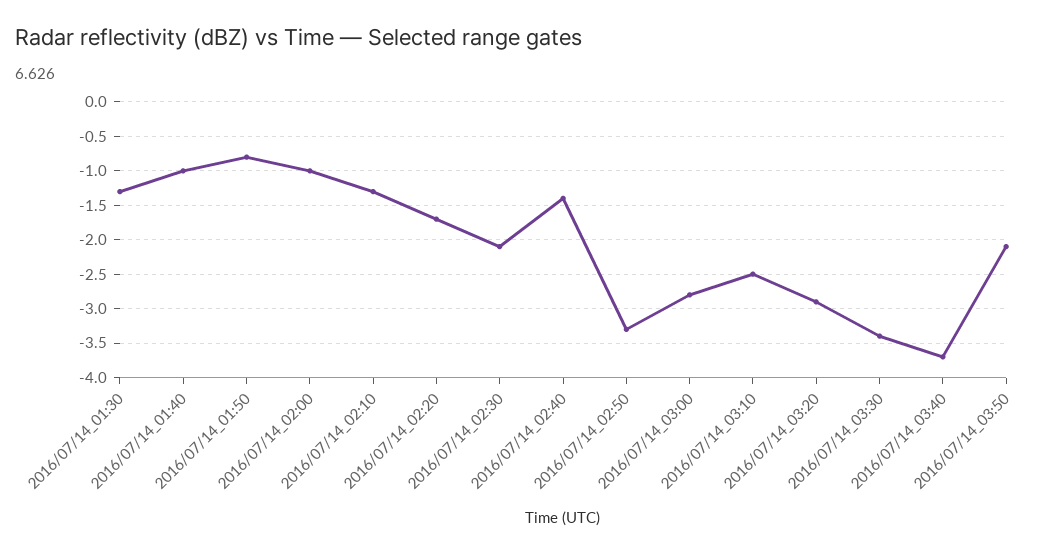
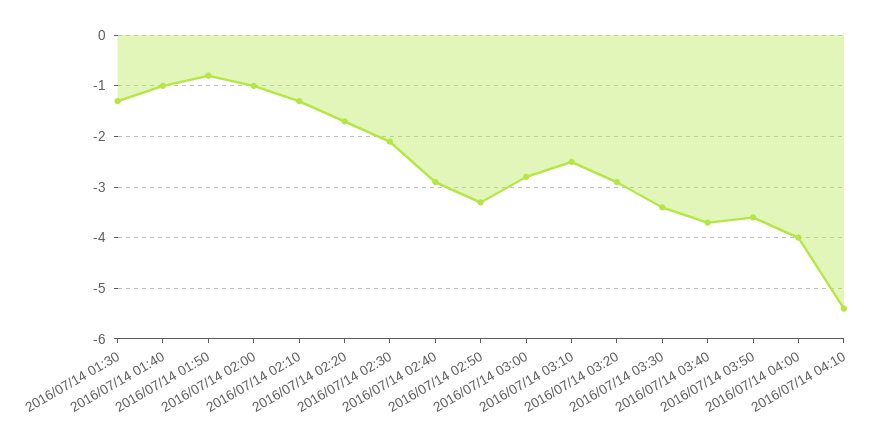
2016/07/14_02:40: -1.4 -> -3
2016/07/14_03:50: -2.1 -> -3.5
2016/07/14 04:00: none -> -4
2016/07/14 04:10: none -> -5.5

